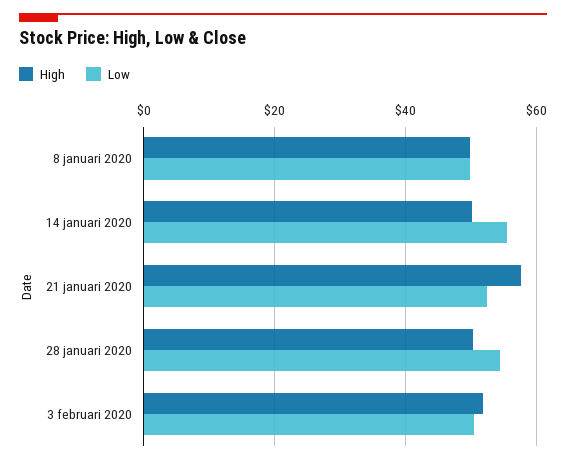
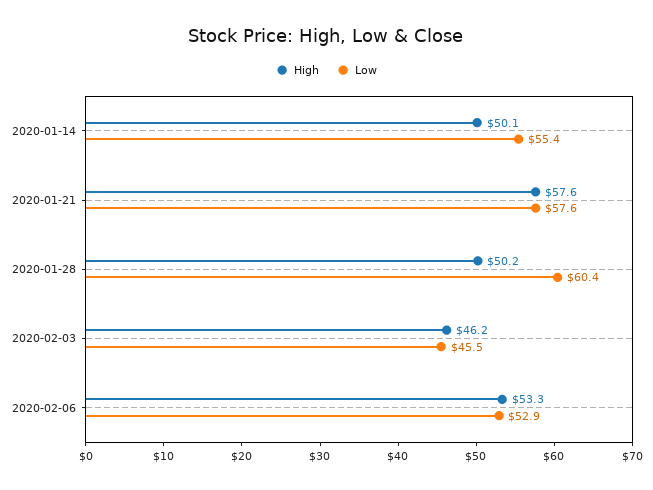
High, 8 januari 2020: 50 -> none
Low, 8 januari 2020: 50 -> none
Low, 21 januari 2020: 52 -> 57.6
Low, 28 januari 2020: 54 -> 60.4
High, 3 februari 2020: 52 -> 46.2
Low, 3 februari 2020: 50 -> 45.5
High, 2020-02-06: none -> 53.3
Low, 2020-02-06: none -> 52.9

